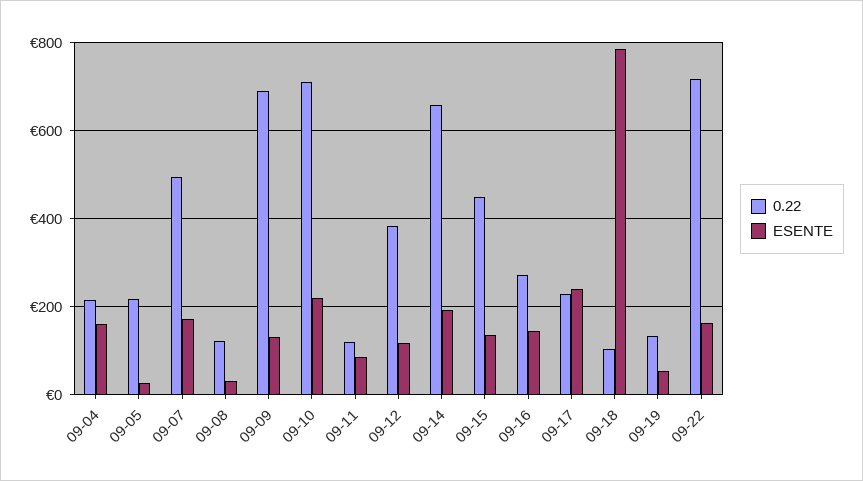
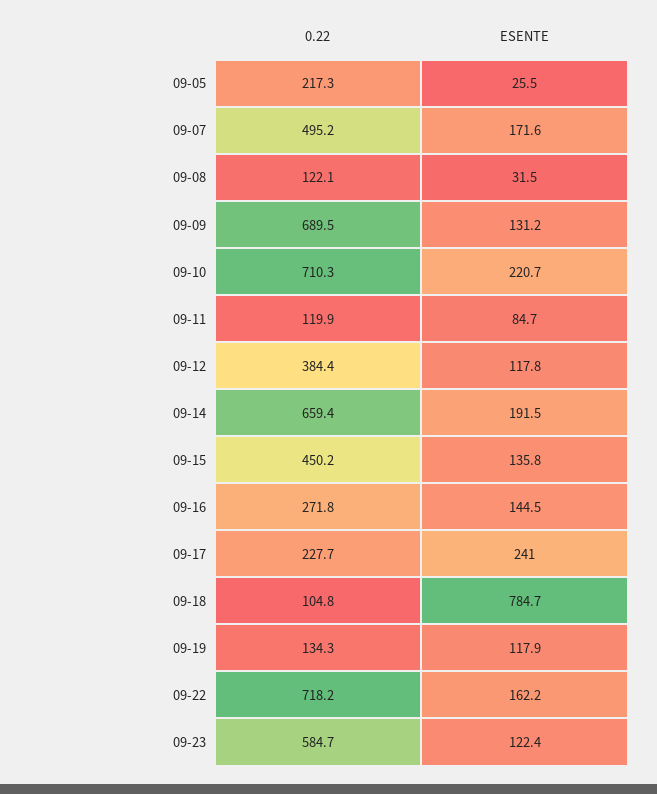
0.22, 09-04: 220 -> none
ESENTE, 09-04: 160 -> none
ESENTE, 09-19: 60 -> 117.9
0.22, 09-23: none -> 584.7
ESENTE, 09-23: none -> 122.4

